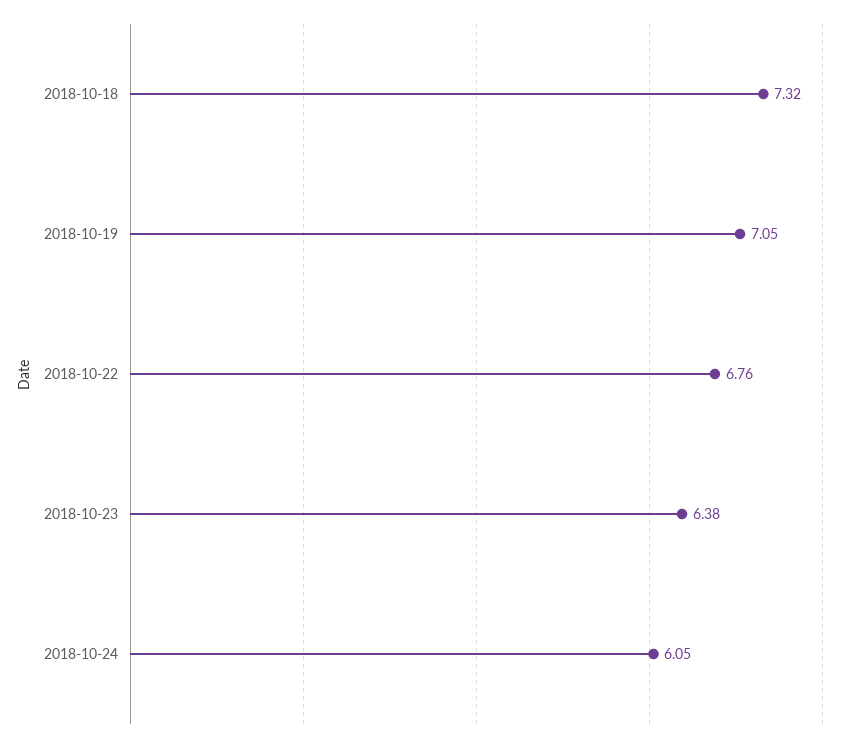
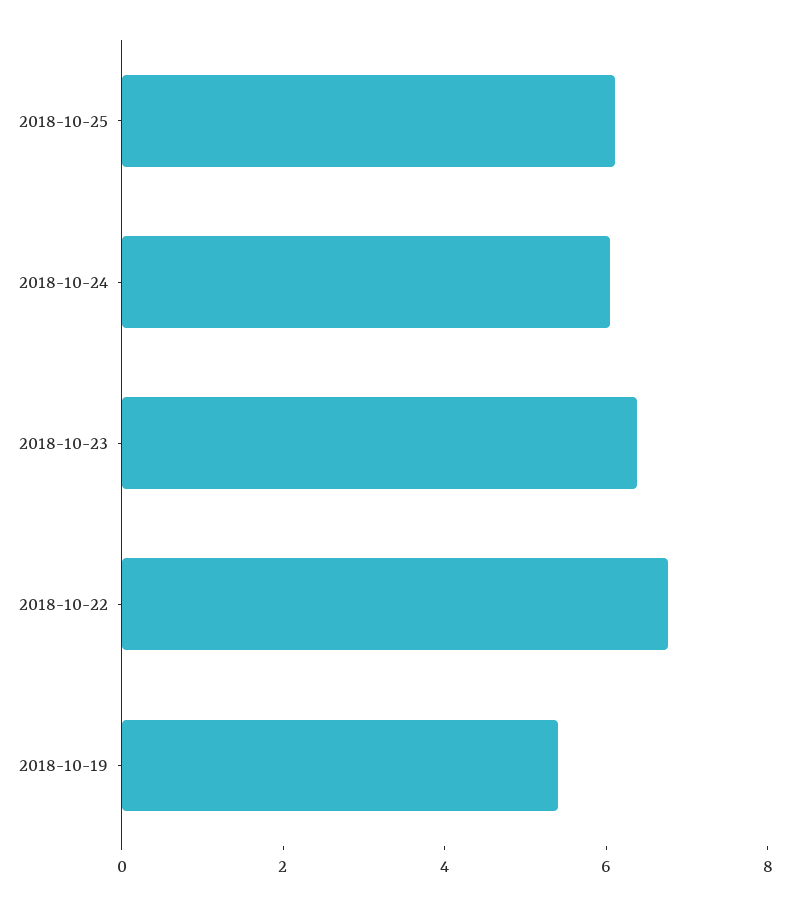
2018-10-18: 7.32 -> none
2018-10-19: 7.05 -> 5.5
2018-10-25: none -> 6

